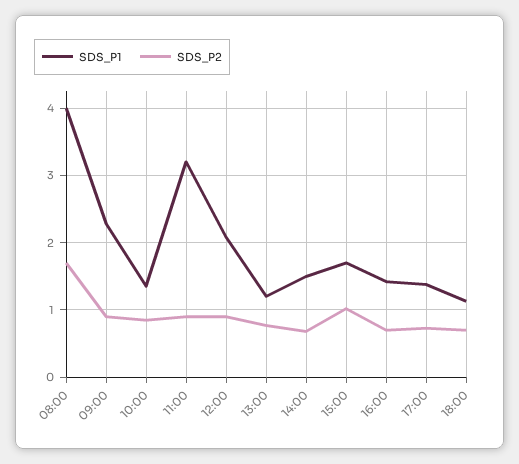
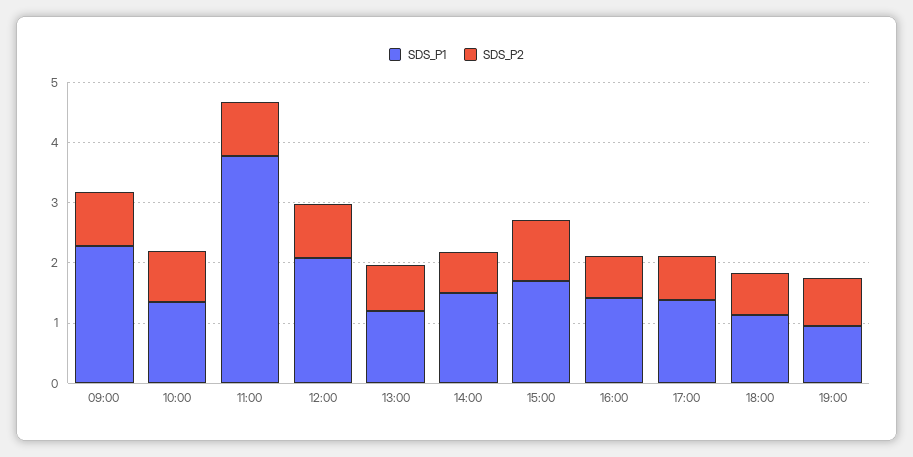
SDS_P1, 08:00: 4 -> none
SDS_P2, 08:00: 1.7 -> none
SDS_P1, 11:00: 3.2 -> 3.8
SDS_P1, 19:00: none -> 1
SDS_P2, 19:00: none -> 0.8

